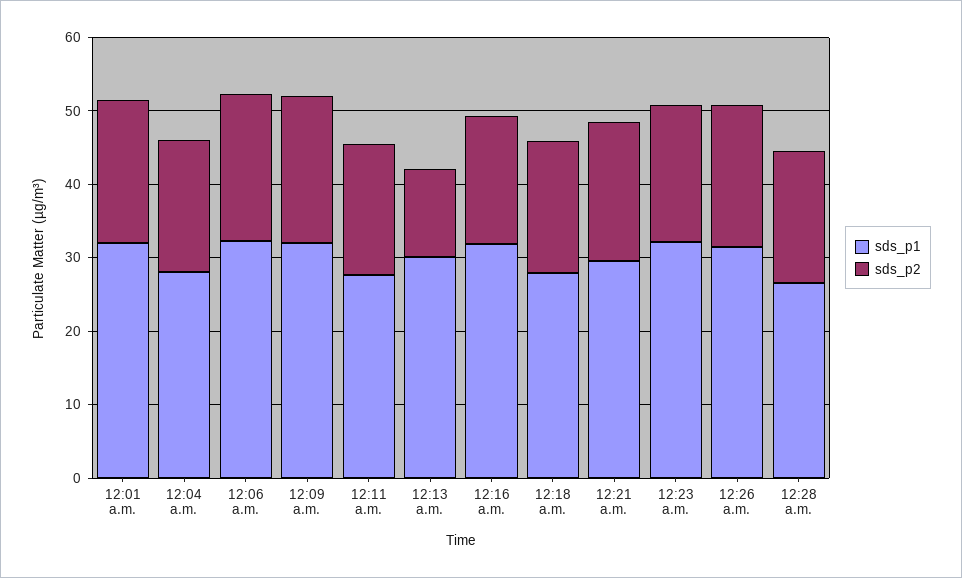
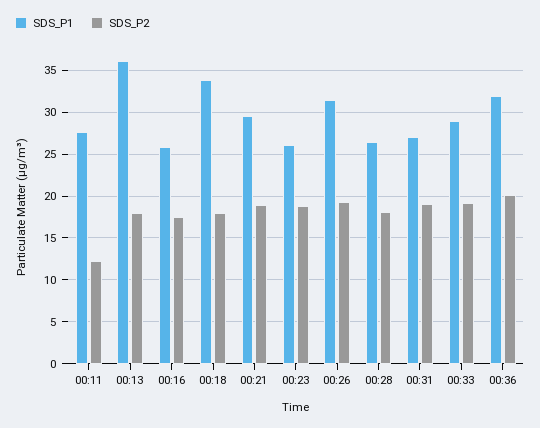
sds_p1, 12:01 a.m.: 32 -> none
sds_p2, 12:01 a.m.: 20 -> none
sds_p1, 12:04 a.m.: 28 -> none
sds_p2, 12:04 a.m.: 18 -> none
sds_p1, 12:06 a.m.: 32 -> none
sds_p2, 12:06 a.m.: 20 -> none
sds_p1, 12:09 a.m.: 32 -> none
sds_p2, 12:09 a.m.: 20 -> none
sds_p2, 12:11 a.m.: 18 -> 12
sds_p1, 12:13 a.m.: 30 -> 36
sds_p2, 12:13 a.m.: 12 -> 18
sds_p1, 12:16 a.m.: 32 -> 26
sds_p1, 12:18 a.m.: 28 -> 34
sds_p1, 12:23 a.m.: 32 -> 26
sds_p1, 00:31: none -> 27
sds_p2, 00:31: none -> 19
sds_p1, 00:33: none -> 29
sds_p2, 00:33: none -> 19
sds_p1, 00:36: none -> 32
sds_p2, 00:36: none -> 20

